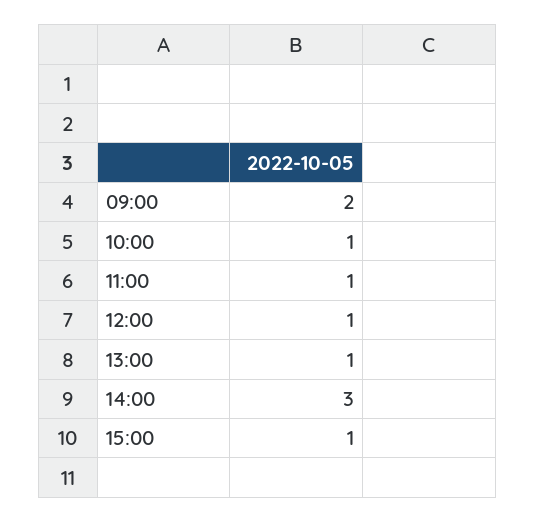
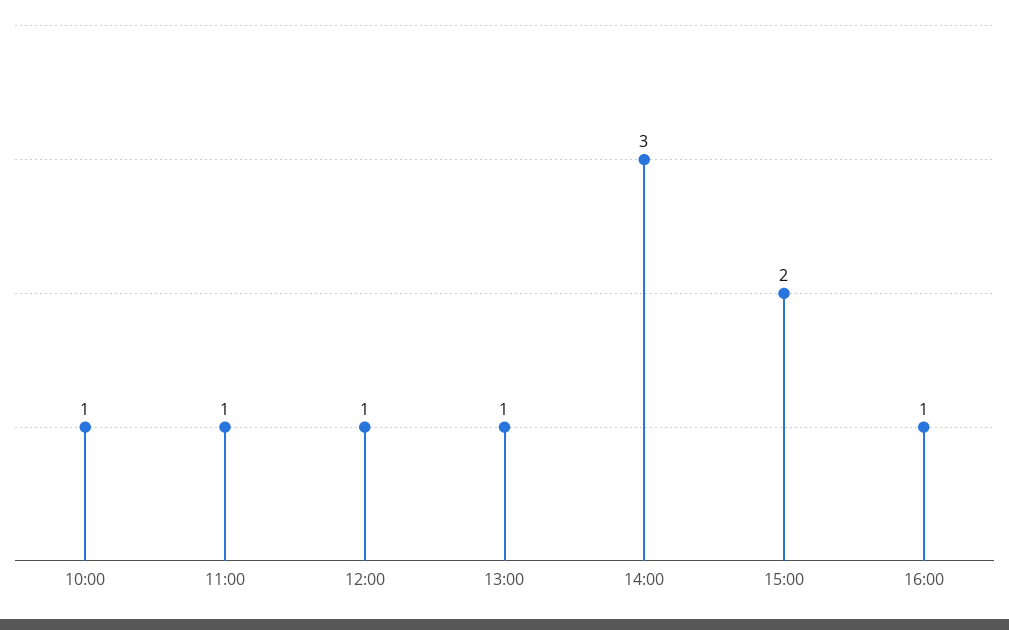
09:00: 2 -> none
15:00: 1 -> 2
16:00: none -> 1

